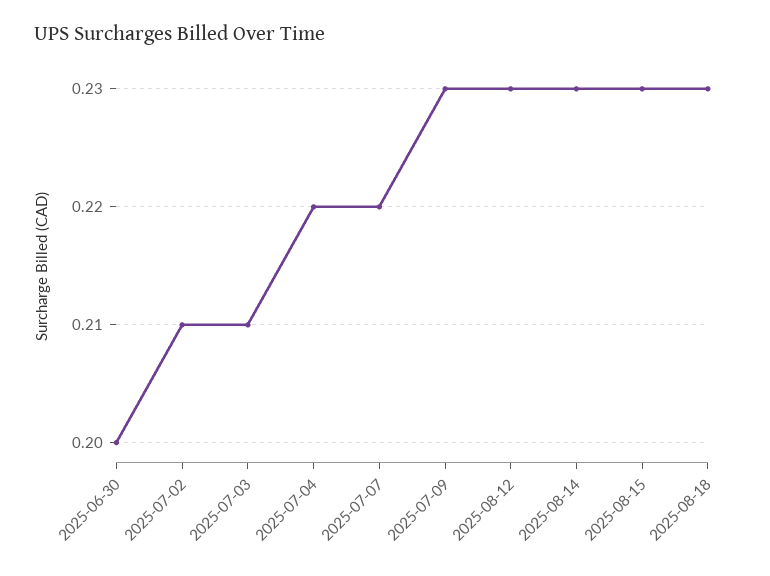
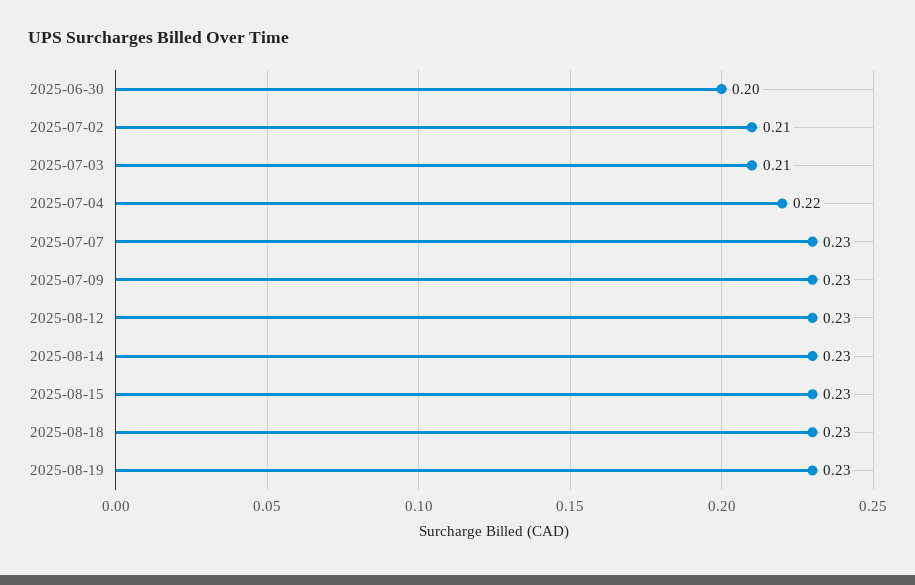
2025-07-07: 0.22 -> 0.23
2025-08-19: none -> 0.23

